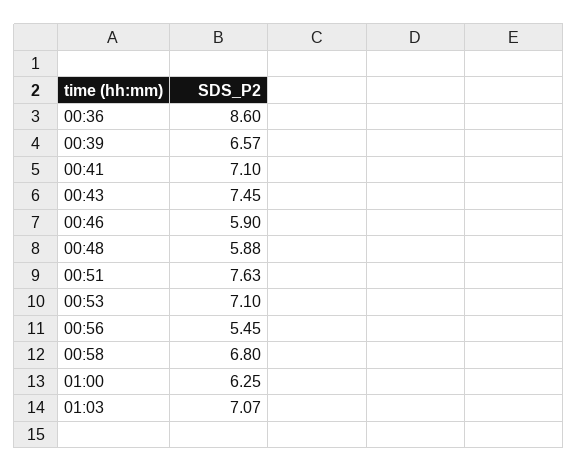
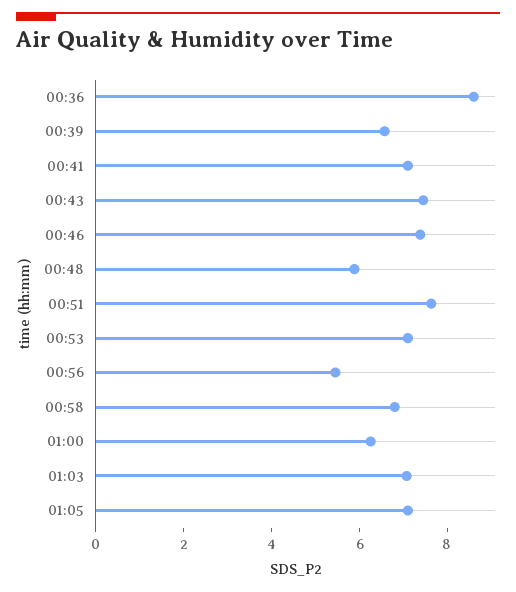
00:46: 5.9 -> 7.5
01:05: none -> 7

